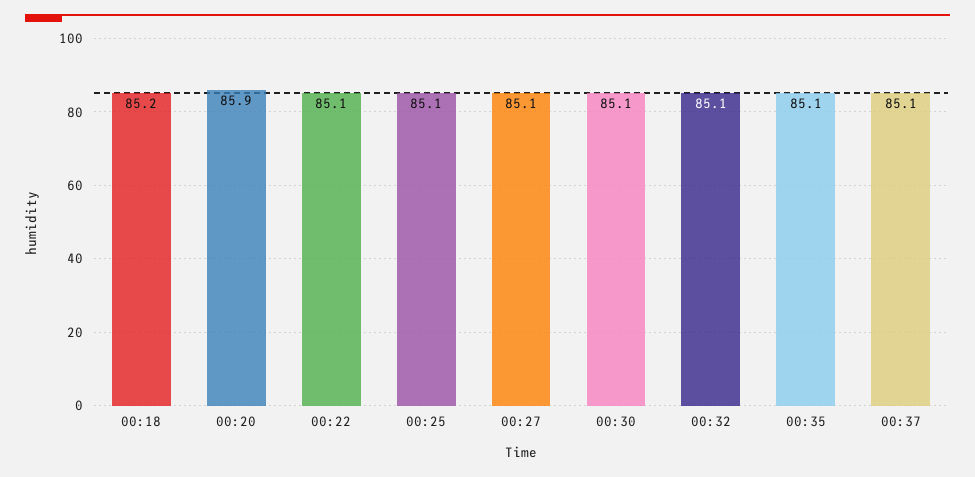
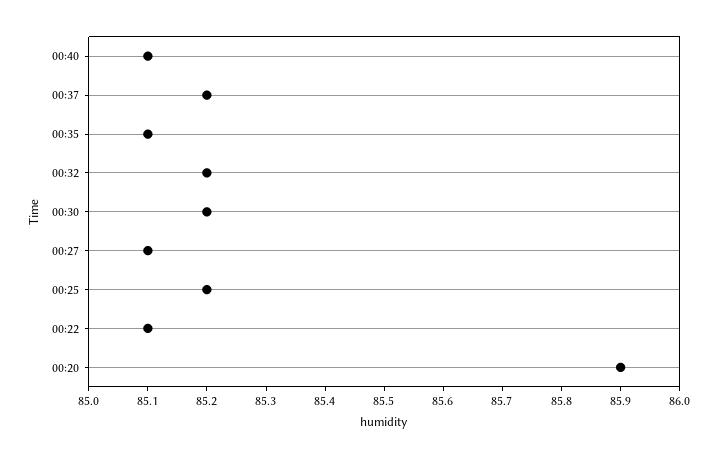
00:18: 85.2 -> none
00:25: 85.1 -> 85.2
00:30: 85.1 -> 85.2
00:32: 85.1 -> 85.2
00:37: 85.1 -> 85.2
00:40: none -> 85.1

